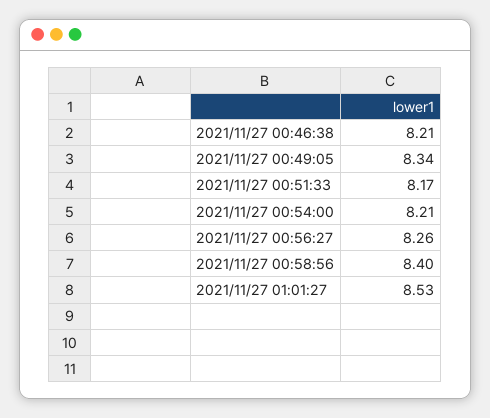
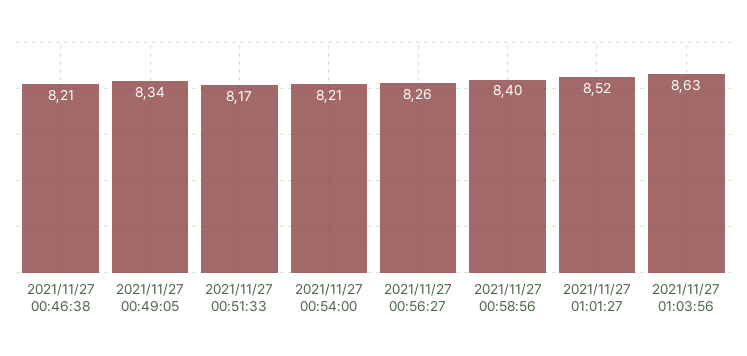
2021/11/27 01:01:27: 8.53 -> 8.52
2021/11/27 01:03:56: none -> 8.63

